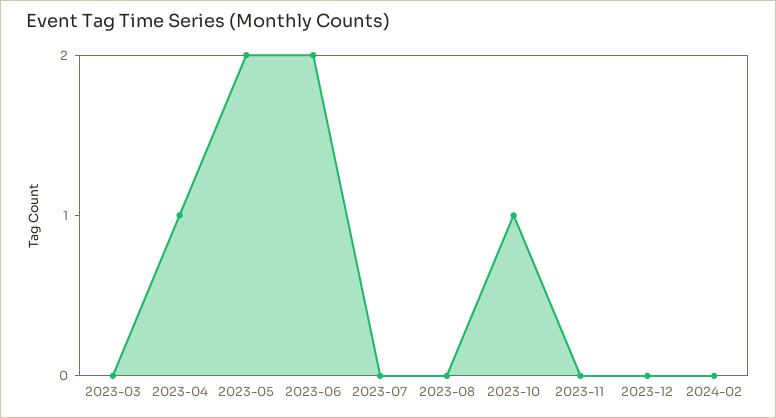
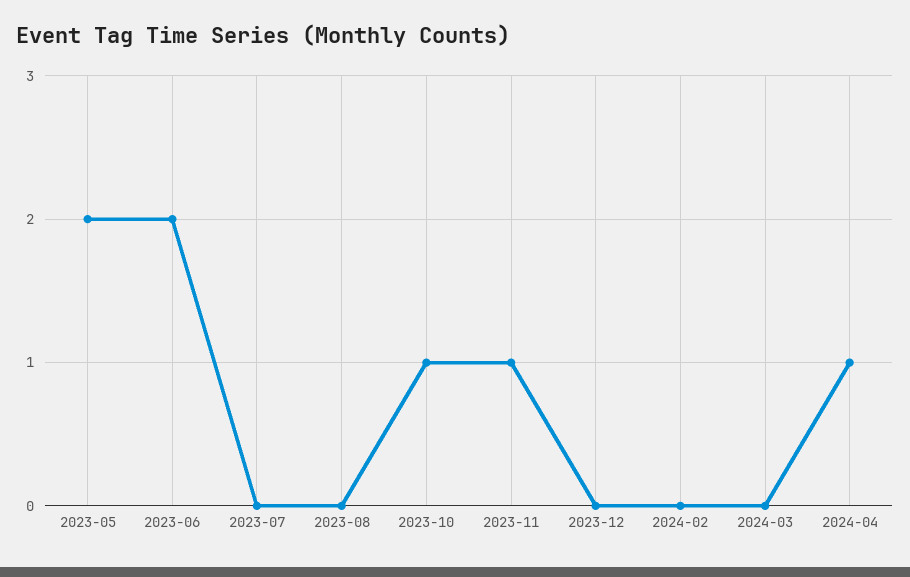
2023-03: 0 -> none
2023-04: 1 -> none
2023-11: 0 -> 1
2024-03: none -> 0
2024-04: none -> 1

